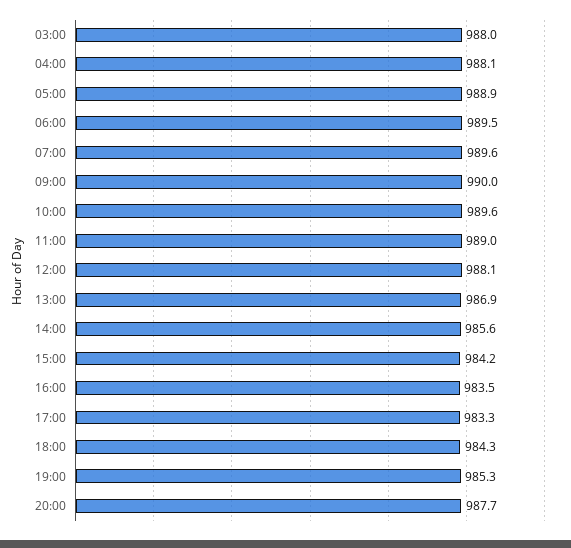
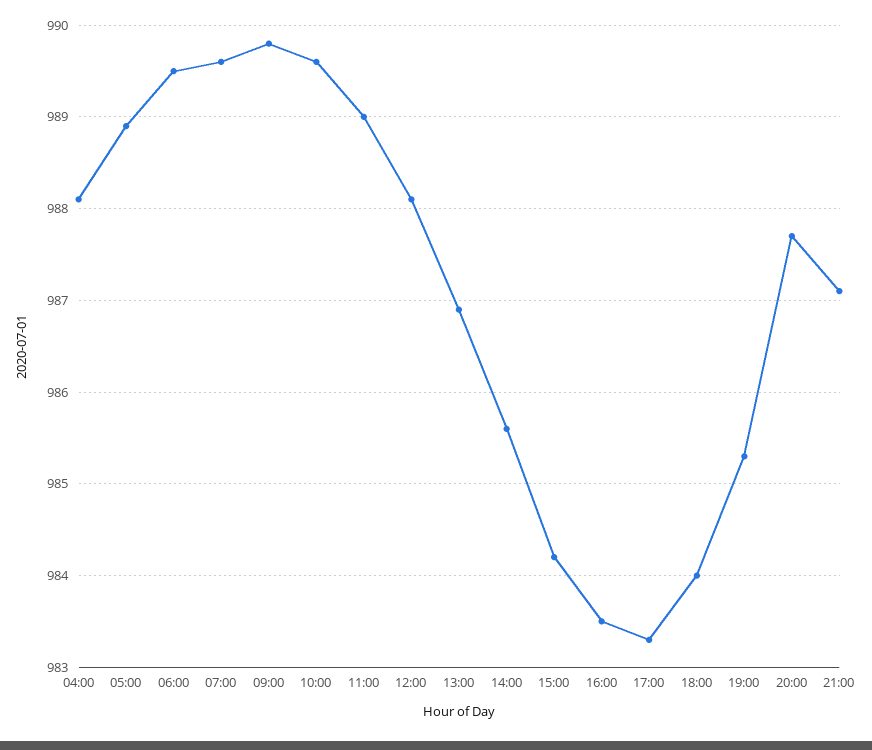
03:00: 988 -> none
09:00: 990 -> 989.8
18:00: 984.3 -> 984
21:00: none -> 987.1

